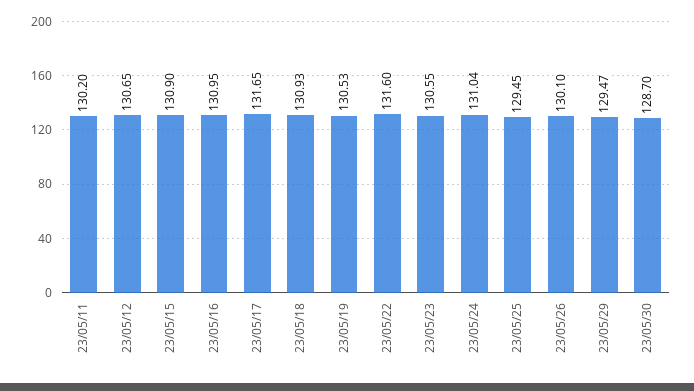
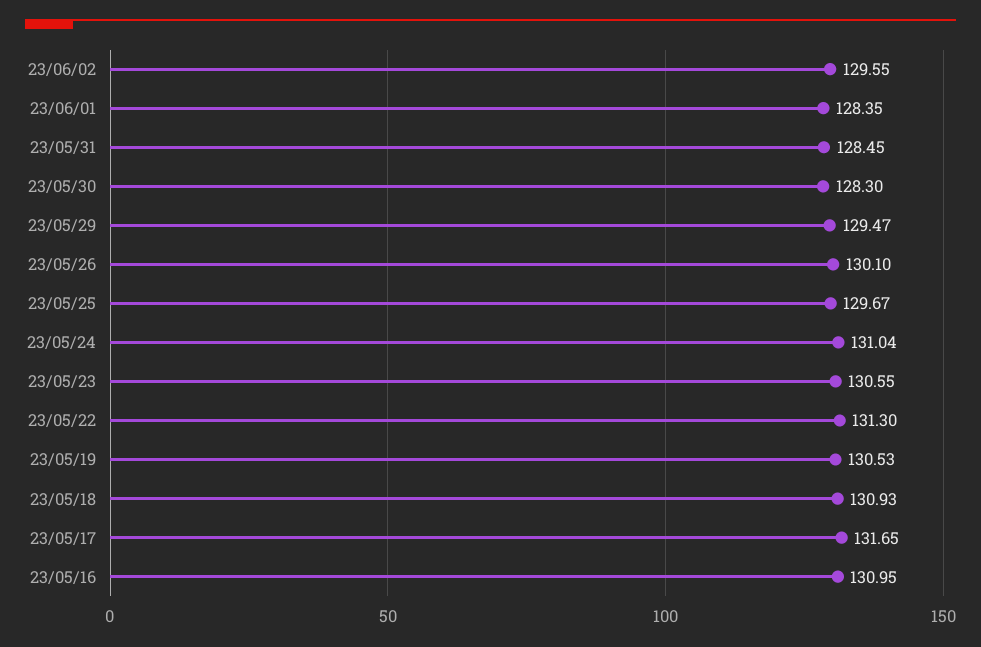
23/05/11: 130.2 -> none
23/05/12: 130.65 -> none
23/05/15: 130.9 -> none
23/05/22: 131.6 -> 131.3
23/05/25: 129.45 -> 129.67
23/05/30: 128.7 -> 128.3
23/06/02: none -> 129.55
23/06/01: none -> 128.35
23/05/31: none -> 128.45

